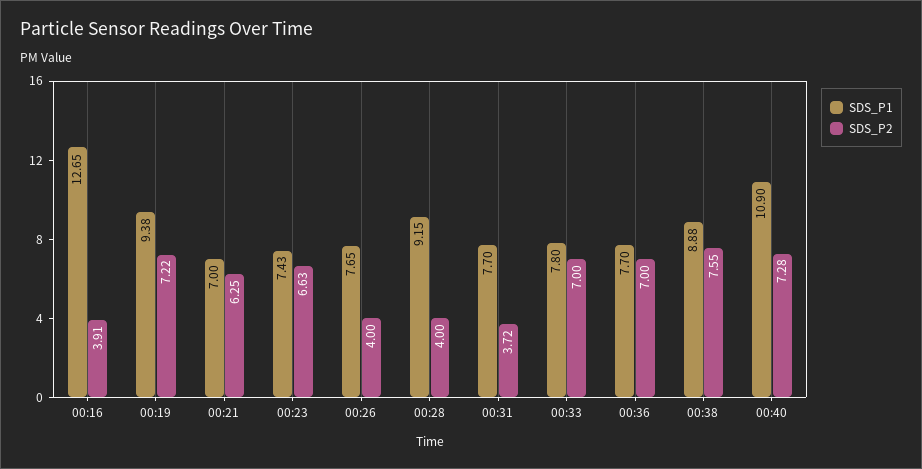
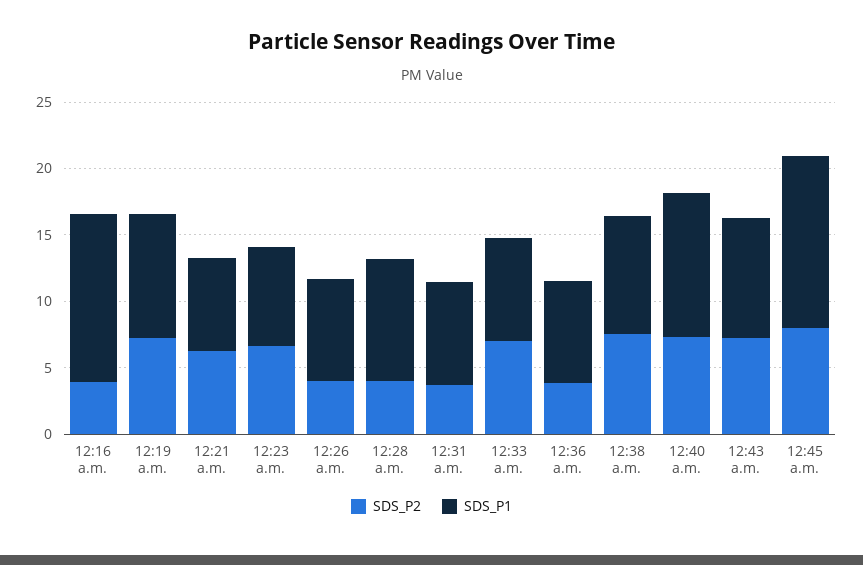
SDS_P2, 00:36: 7 -> 4
SDS_P2, 12:43 a.m.: none -> 7
SDS_P1, 12:43 a.m.: none -> 9
SDS_P2, 12:45 a.m.: none -> 8
SDS_P1, 12:45 a.m.: none -> 13

